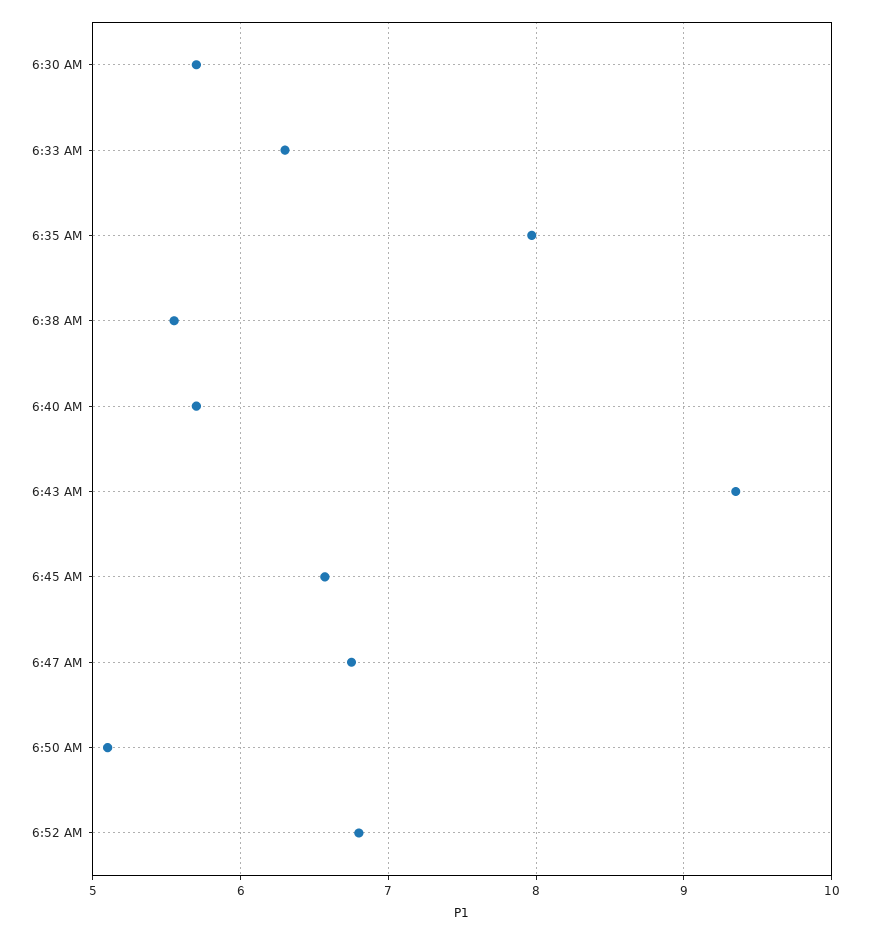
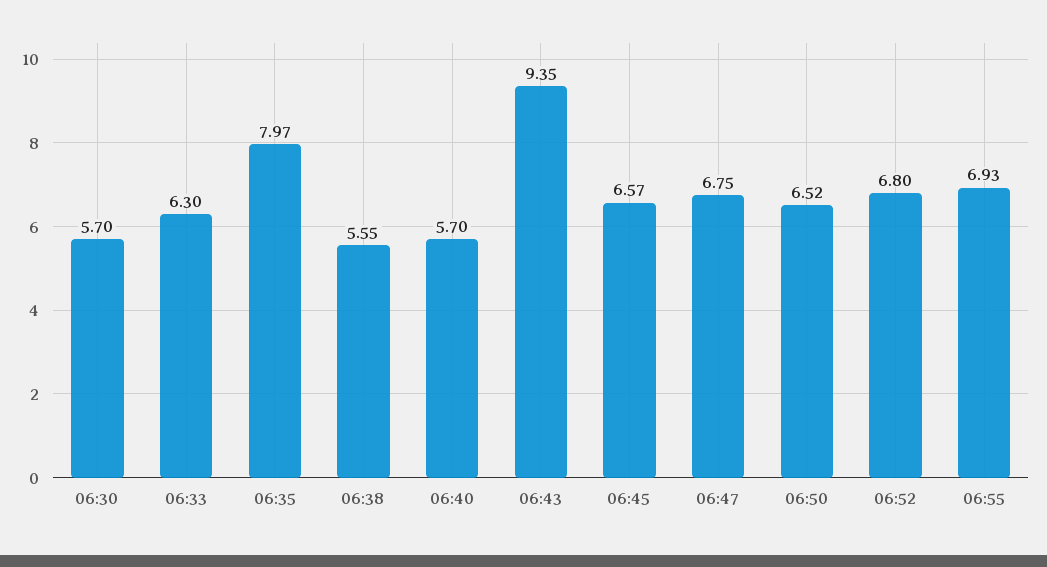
6:50 AM: 5.1 -> 6.52
06:55: none -> 6.93

